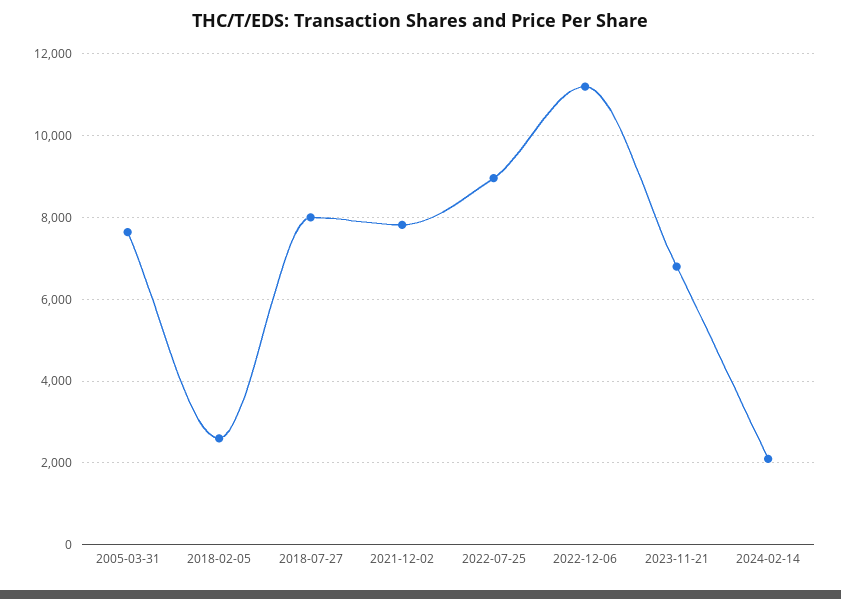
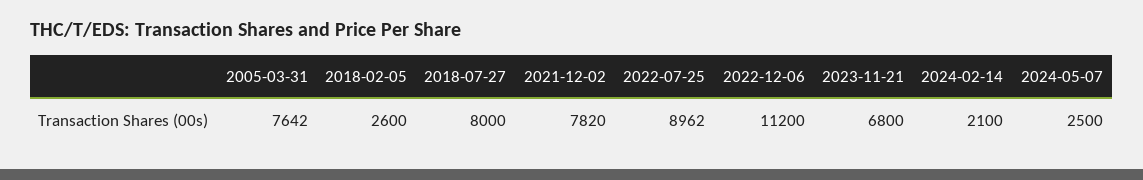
2024-05-07: none -> 2500

